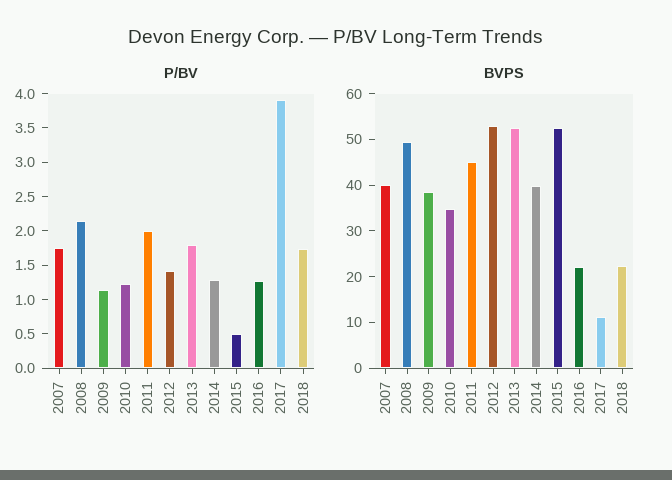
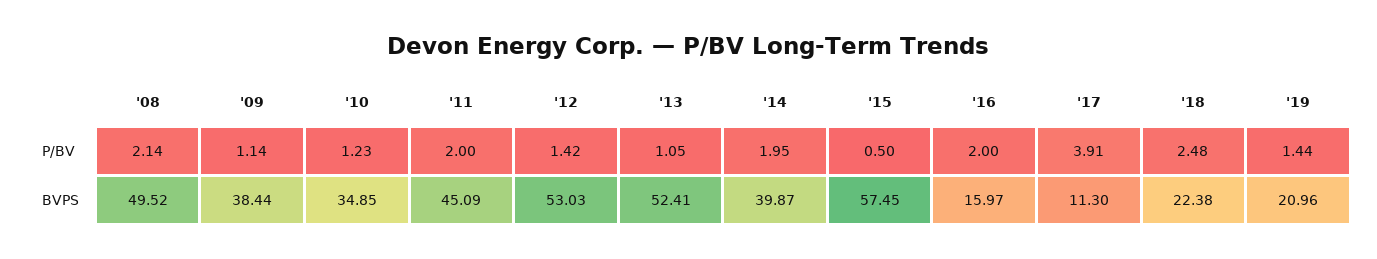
P/BV, 2007: 1.75 -> none
P/BV, 2013: 1.75 -> 1.05
P/BV, 2014: 1.25 -> 1.95
P/BV, 2016: 1.25 -> 2
P/BV, 2018: 1.75 -> 2.48
BVPS, 2007: 40 -> none
BVPS, 2015: 52 -> 57.45
BVPS, 2016: 22 -> 15.97
P/BV, '19: none -> 1.44
BVPS, '19: none -> 20.96

